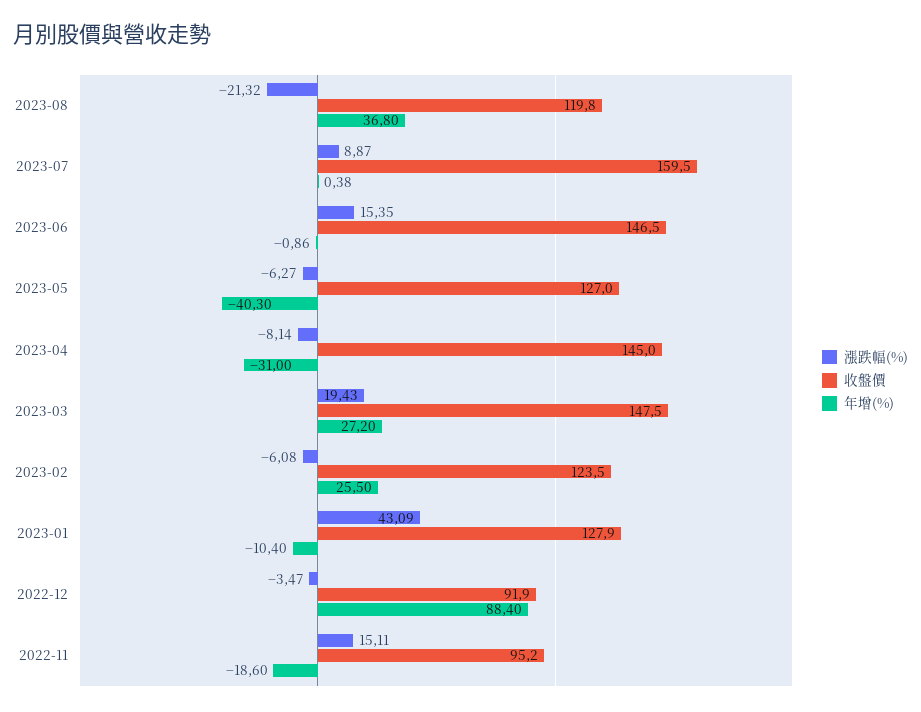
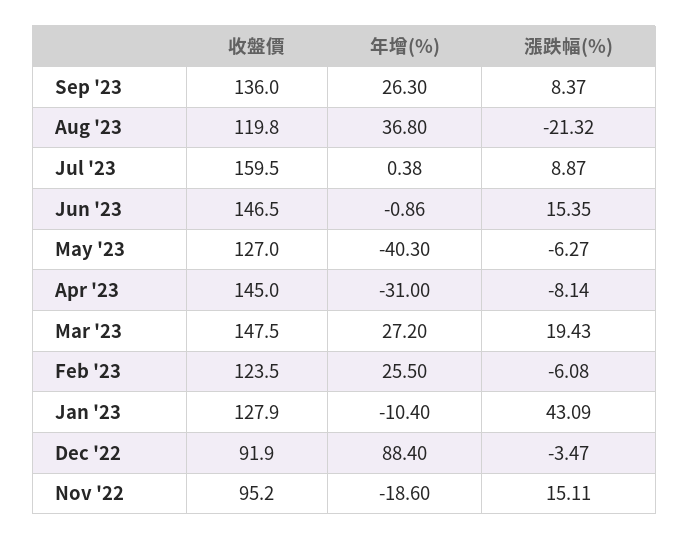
收盤價, Sep '23: none -> 136
年增(%), Sep '23: none -> 26.3
漲跌幅(%), Sep '23: none -> 8.37

